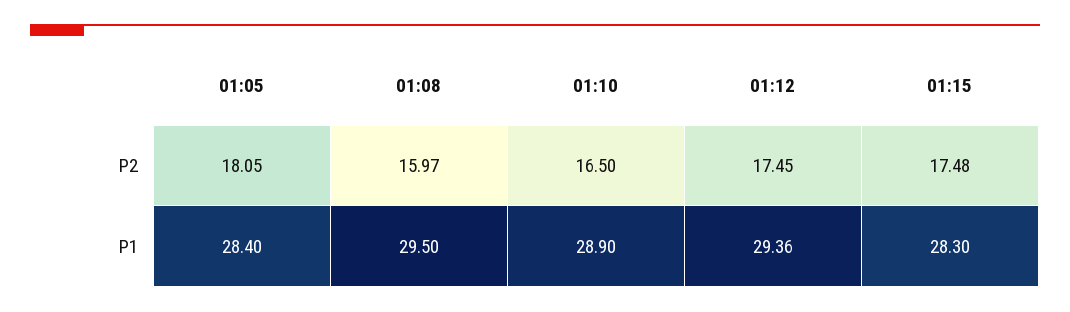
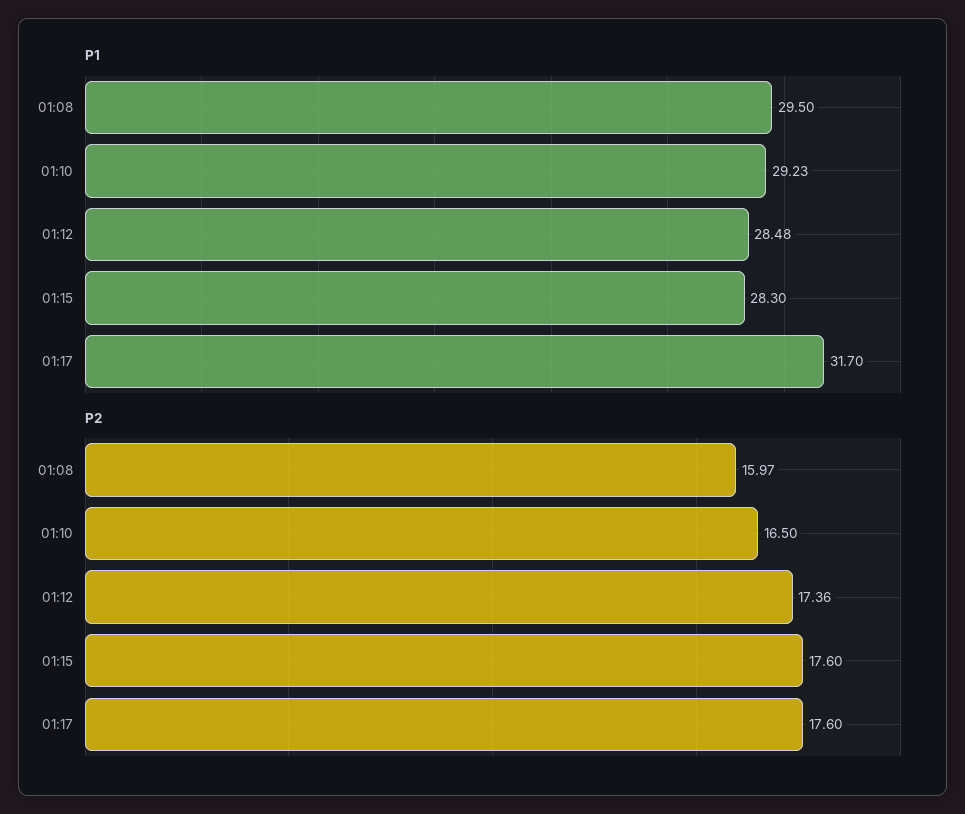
P2, 01:05: 18.05 -> none
P2, 01:12: 17.45 -> 17.36
P2, 01:15: 17.48 -> 17.6
P1, 01:05: 28.4 -> none
P1, 01:10: 28.9 -> 29.23
P1, 01:12: 29.36 -> 28.48
P1, 01:17: none -> 31.7
P2, 01:17: none -> 17.6

